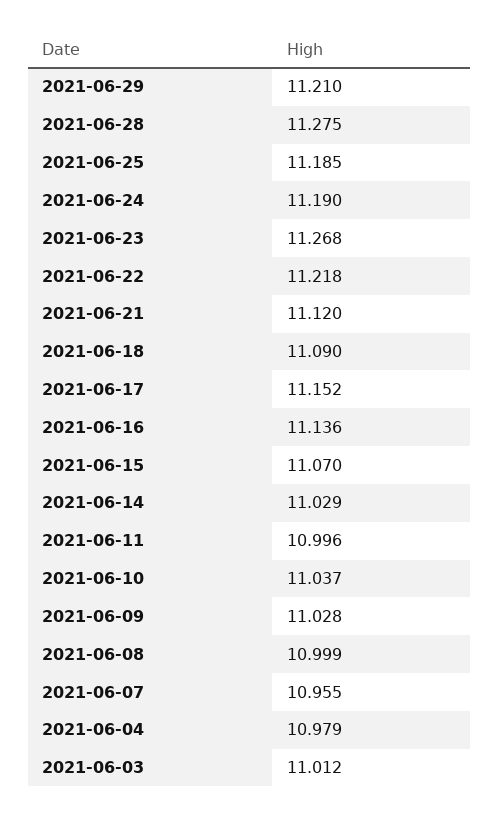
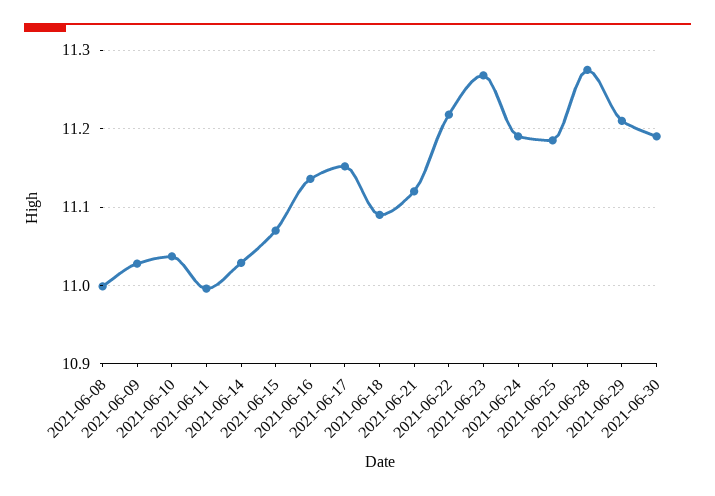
2021-06-07: 10.955 -> none
2021-06-04: 10.979 -> none
2021-06-03: 11.012 -> none
2021-06-30: none -> 11.19

